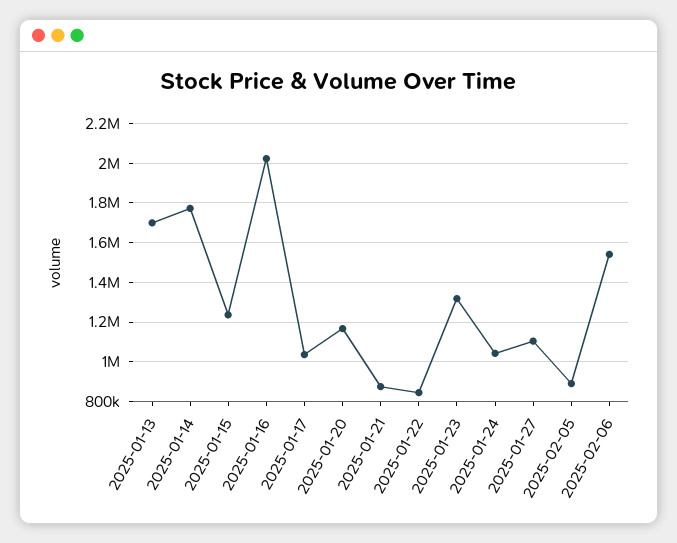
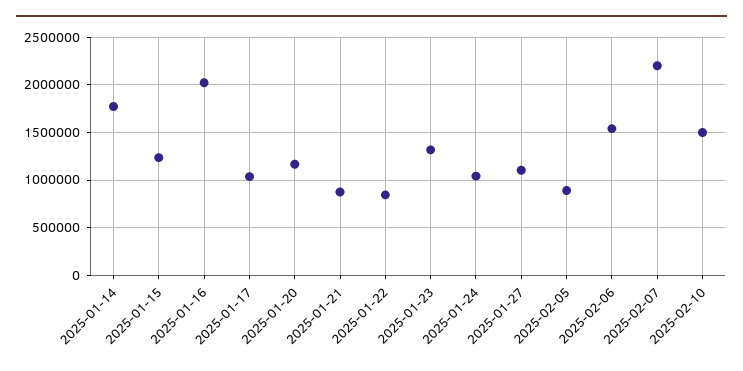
2025-01-13: 1700000 -> none
2025-02-07: none -> 2200000
2025-02-10: none -> 1500000

